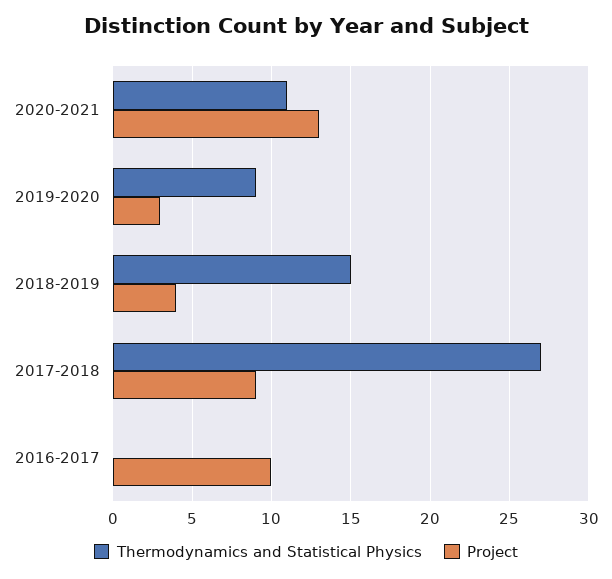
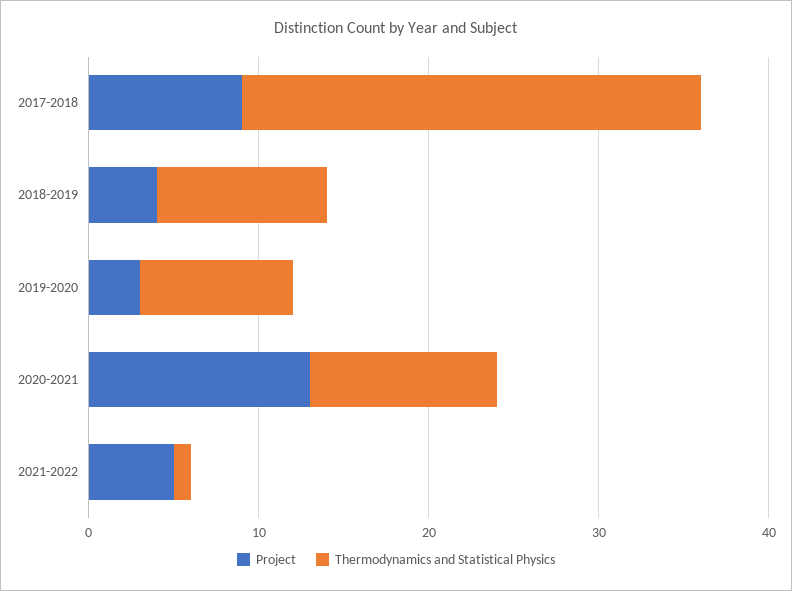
Thermodynamics and Statistical Physics, 2018-2019: 15 -> 10
Thermodynamics and Statistical Physics, 2016-2017: 0 -> none
Project, 2016-2017: 10 -> none
Project, 2021-2022: none -> 5
Thermodynamics and Statistical Physics, 2021-2022: none -> 1

